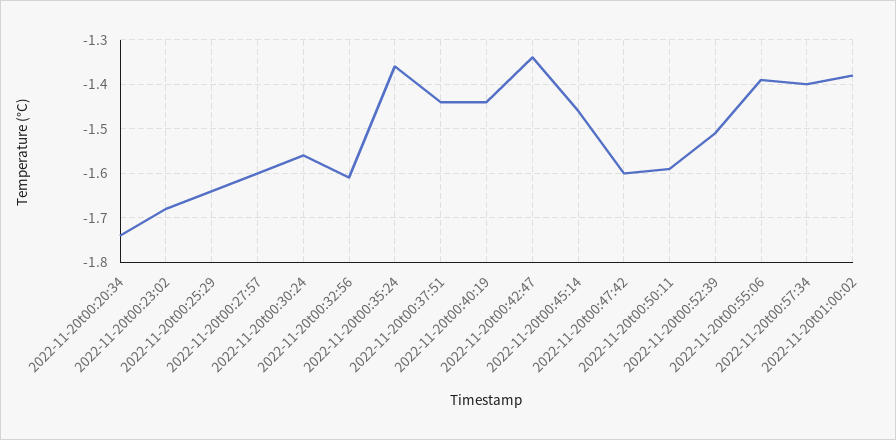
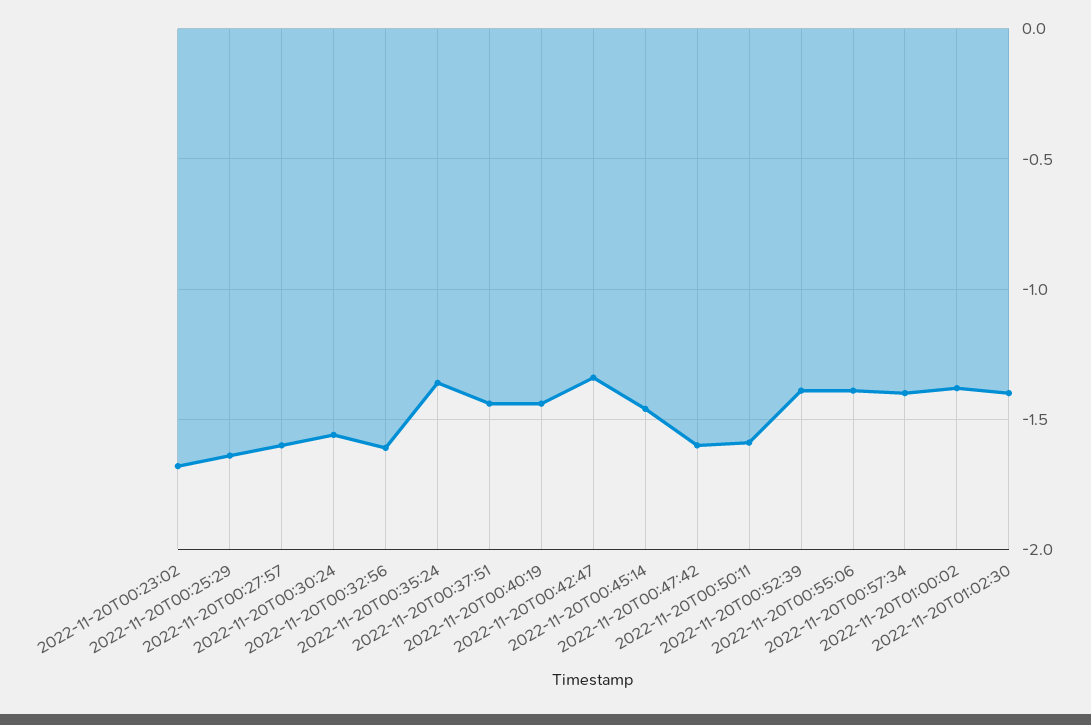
2022-11-20t00:20:34: -1.75 -> none
2022-11-20t00:52:39: -1.5 -> -1.4
2022-11-20T01:02:30: none -> -1.4

